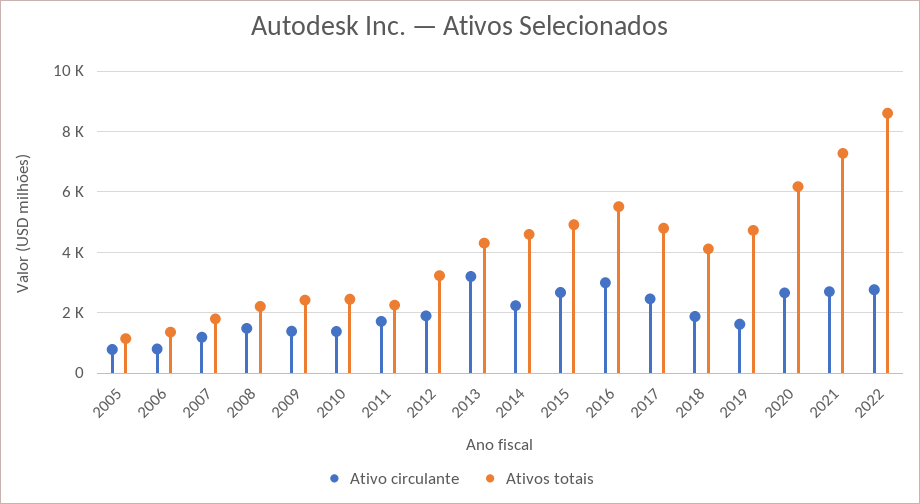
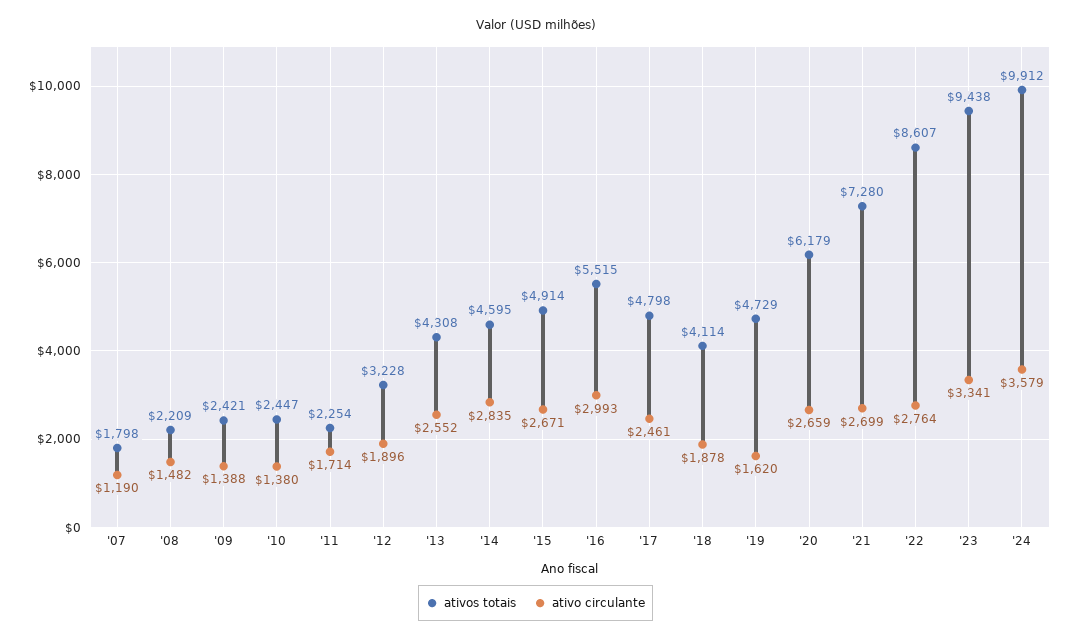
Ativo circulante, 2005: 800 -> none
Ativos totais, 2005: 1200 -> none
Ativo circulante, 2006: 800 -> none
Ativos totais, 2006: 1400 -> none
Ativo circulante, 2013: 3200 -> 2552
Ativo circulante, 2014: 2200 -> 2835
Ativos totais, '23: none -> 9438
Ativo circulante, '23: none -> 3341
Ativos totais, '24: none -> 9912
Ativo circulante, '24: none -> 3579

